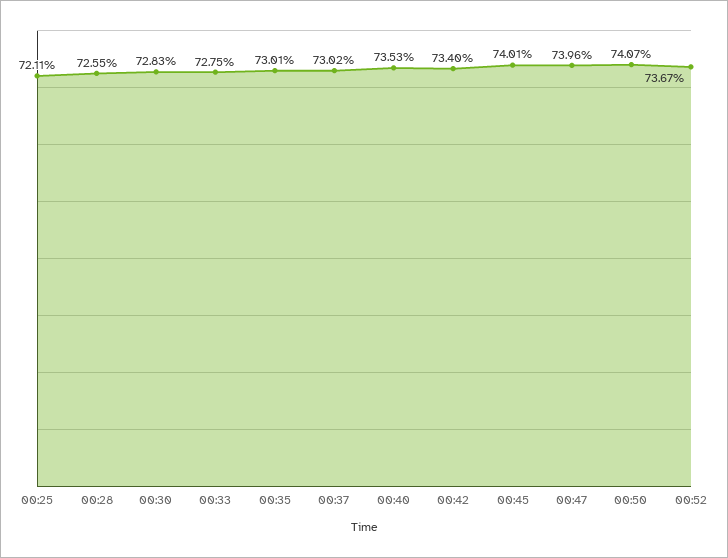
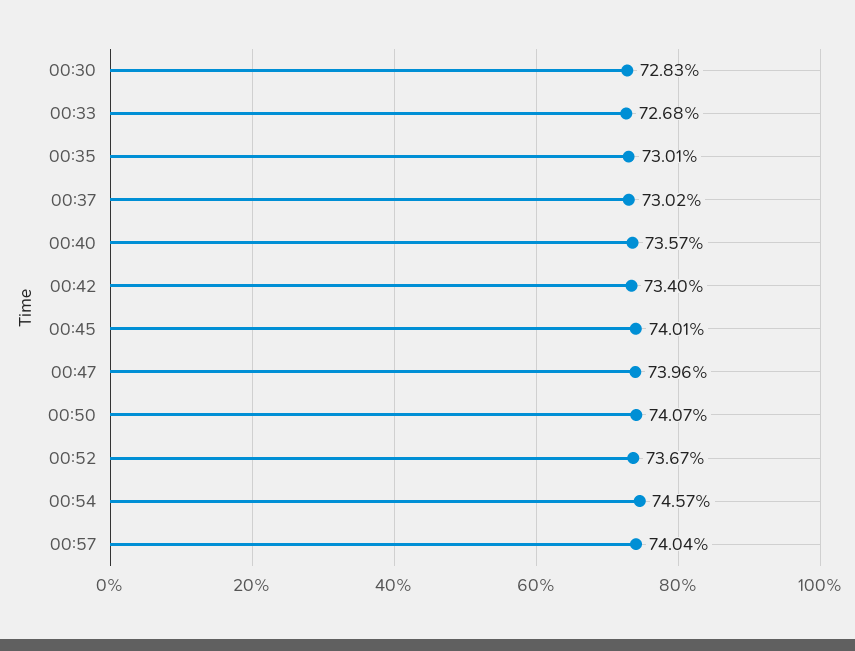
00:25: 72.11 -> none
00:28: 72.55 -> none
00:33: 72.75 -> 72.68
00:40: 73.53 -> 73.57
00:54: none -> 74.57
00:57: none -> 74.04

